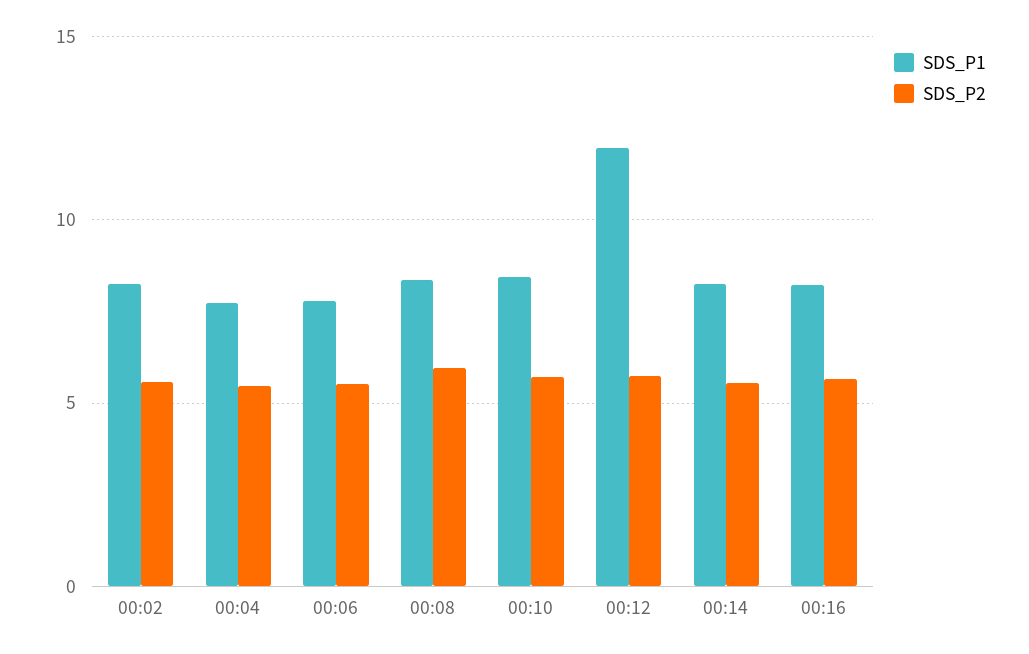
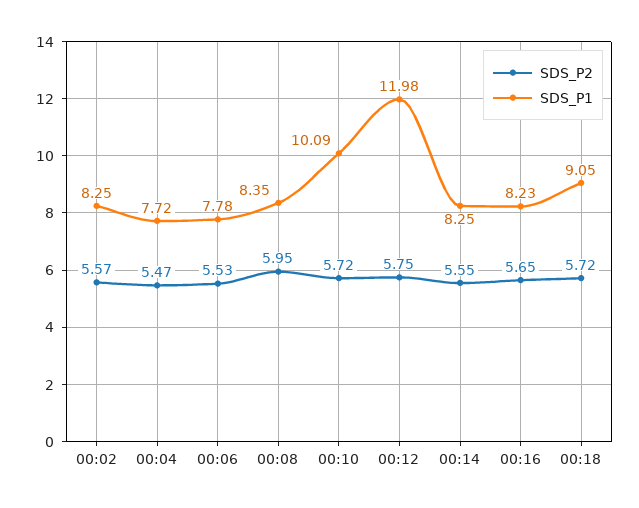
SDS_P1, 00:10: 8.5 -> 10.09
SDS_P2, 00:18: none -> 5.72
SDS_P1, 00:18: none -> 9.05

